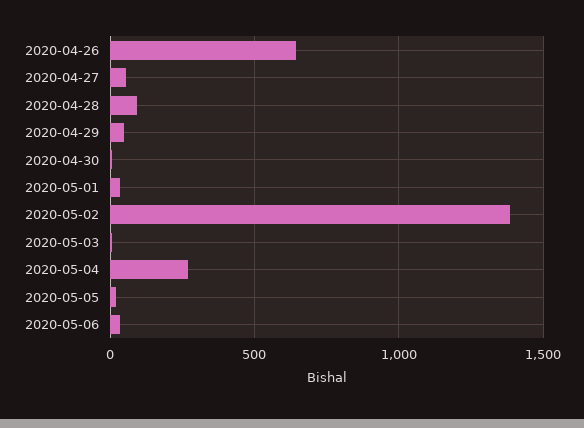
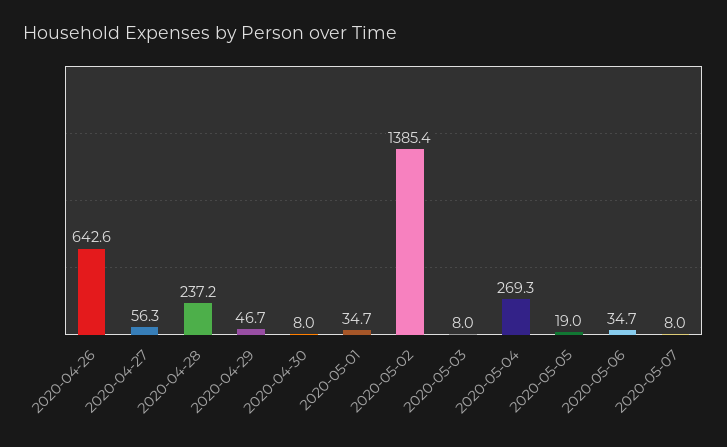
2020-04-28: 100 -> 237.2
2020-05-07: none -> 8

